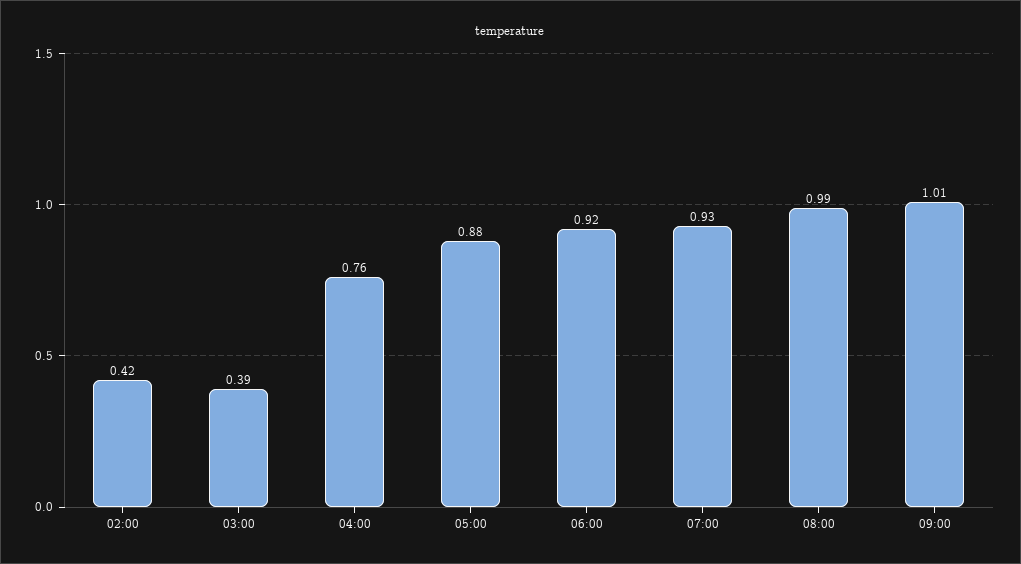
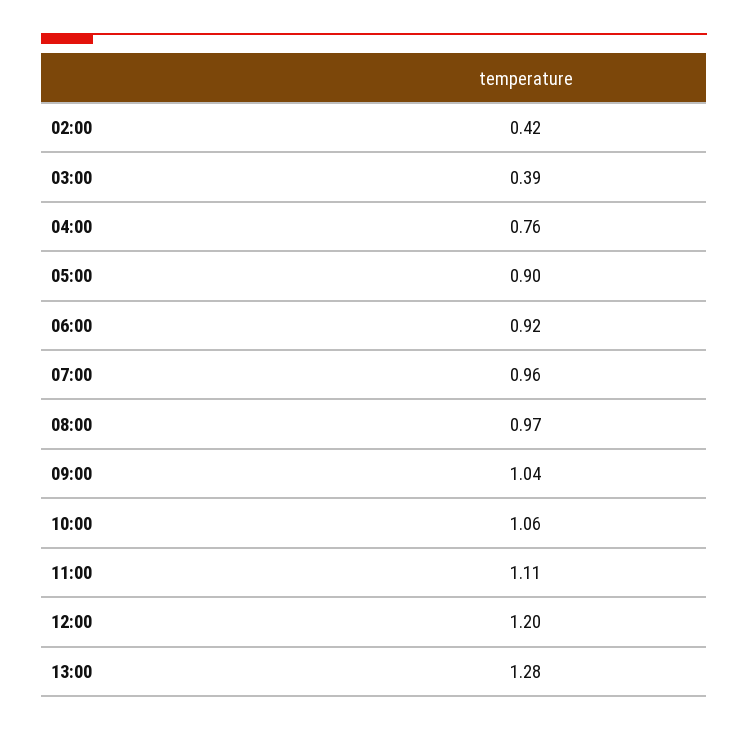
05:00: 0.88 -> 0.9
07:00: 0.93 -> 0.96
08:00: 0.99 -> 0.97
09:00: 1.01 -> 1.04
10:00: none -> 1.06
11:00: none -> 1.11
12:00: none -> 1.2
13:00: none -> 1.28

